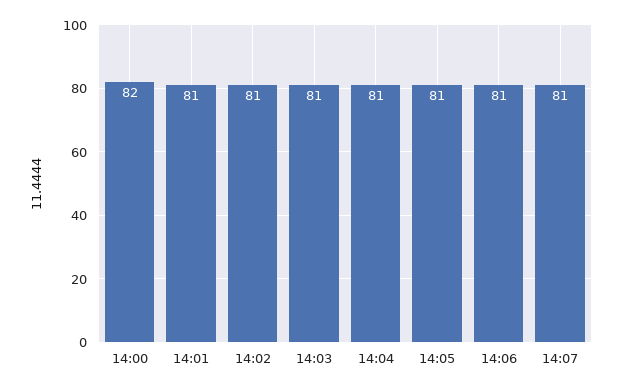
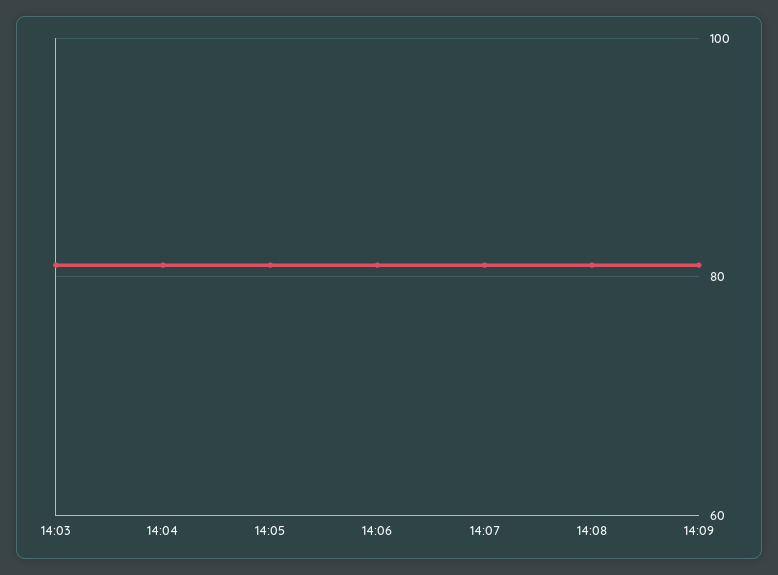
14:00: 82 -> none
14:01: 81 -> none
14:02: 81 -> none
14:08: none -> 80
14:09: none -> 80

